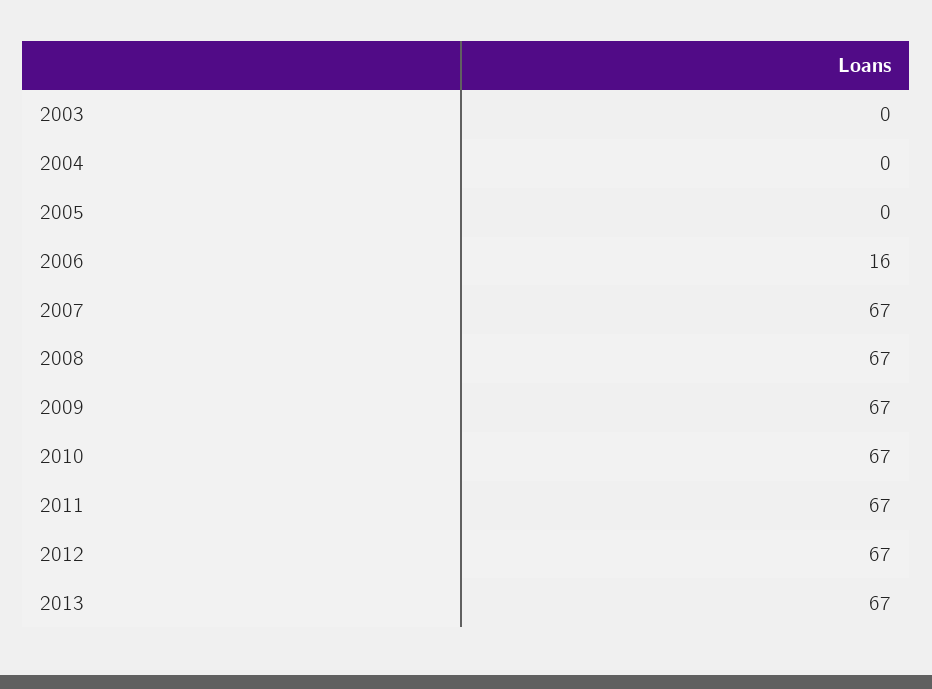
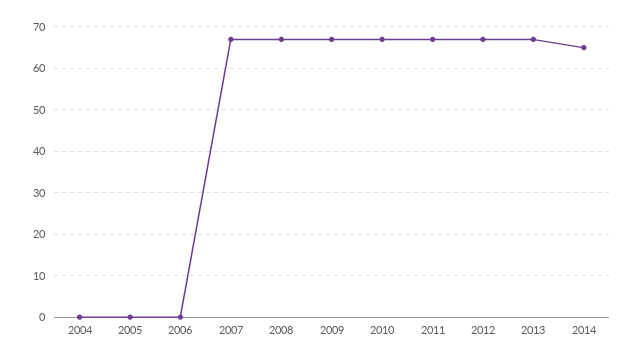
2003: 0 -> none
2006: 16 -> 0
2014: none -> 65

